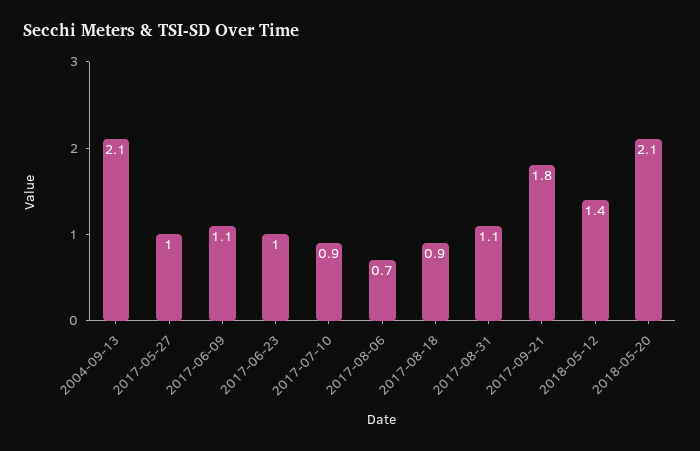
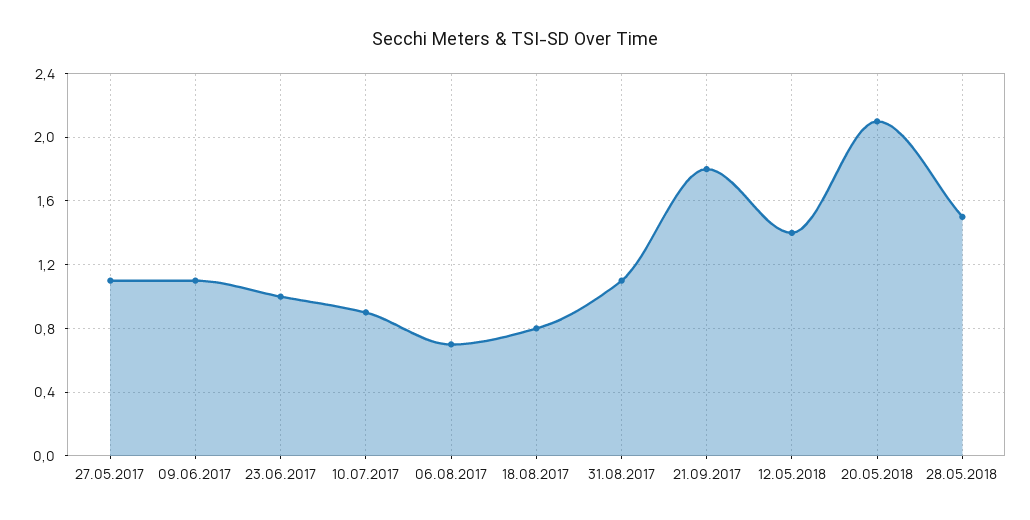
2004-09-13: 2.1 -> none
2017-05-27: 1 -> 1.1
2017-08-18: 0.9 -> 0.8
28.05.2018: none -> 1.5

